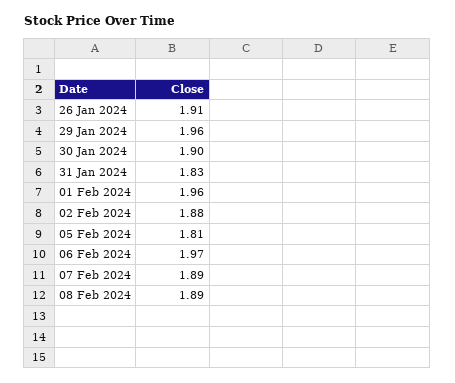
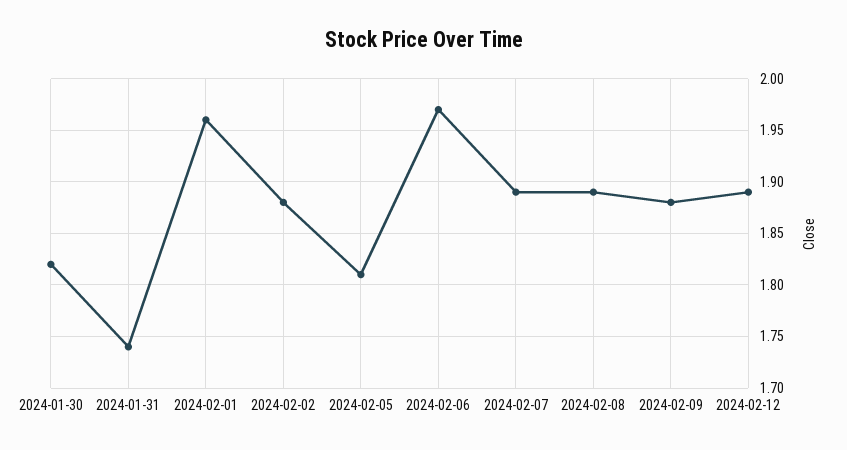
26 Jan 2024: 1.91 -> none
29 Jan 2024: 1.96 -> none
30 Jan 2024: 1.9 -> 1.82
31 Jan 2024: 1.83 -> 1.74
2024-02-09: none -> 1.88
2024-02-12: none -> 1.89

